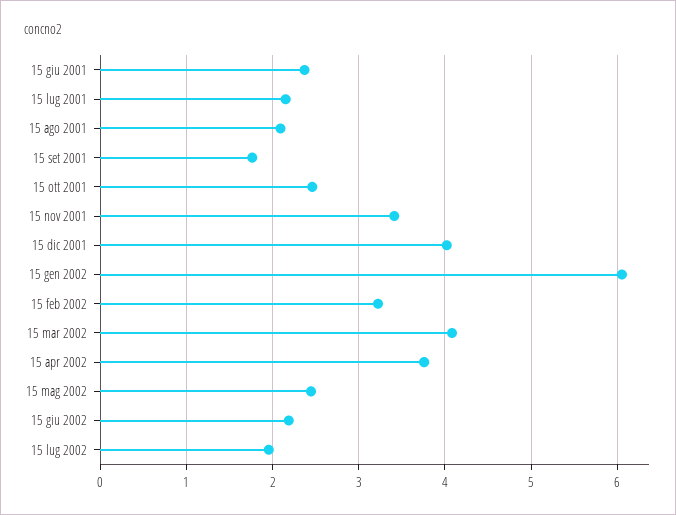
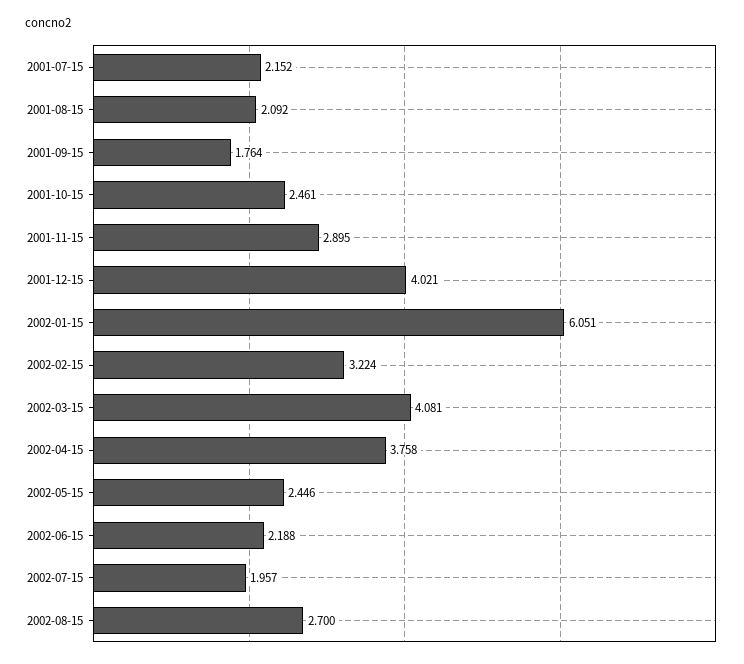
15 giu 2001: 2.4 -> none
15 nov 2001: 3.4 -> 2.895
2002-08-15: none -> 2.7

